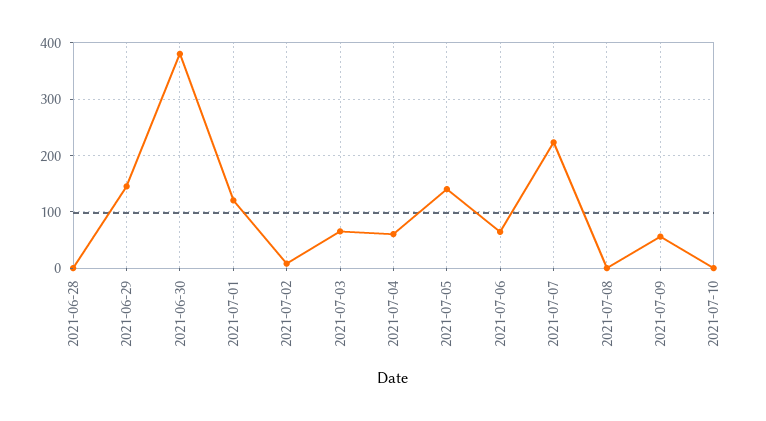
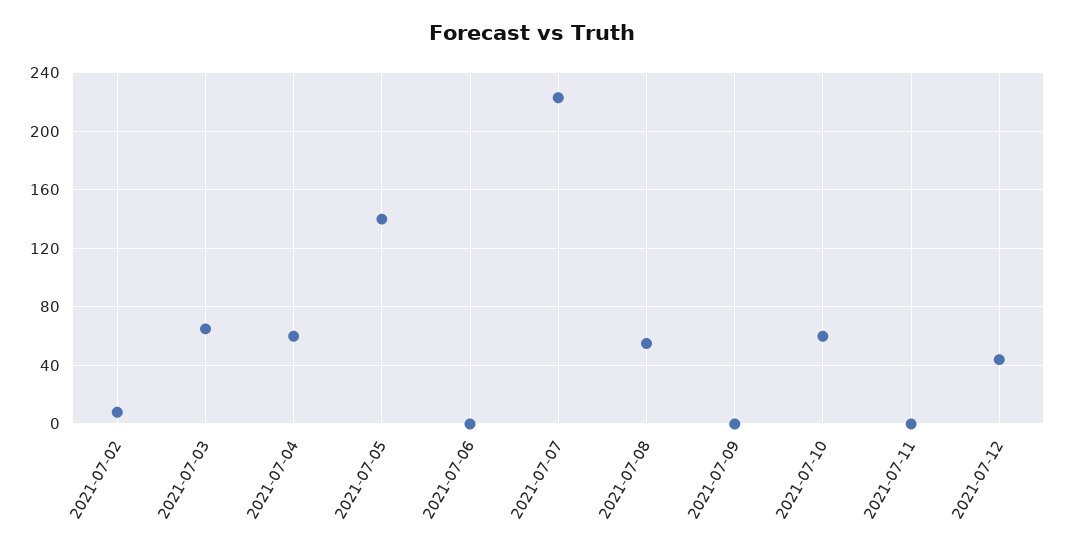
2021-06-28: 0 -> none
2021-06-29: 140 -> none
2021-06-30: 380 -> none
2021-07-01: 120 -> none
2021-07-06: 60 -> 0
2021-07-08: 0 -> 55
2021-07-09: 60 -> 0
2021-07-10: 0 -> 60
2021-07-11: none -> 0
2021-07-12: none -> 45

